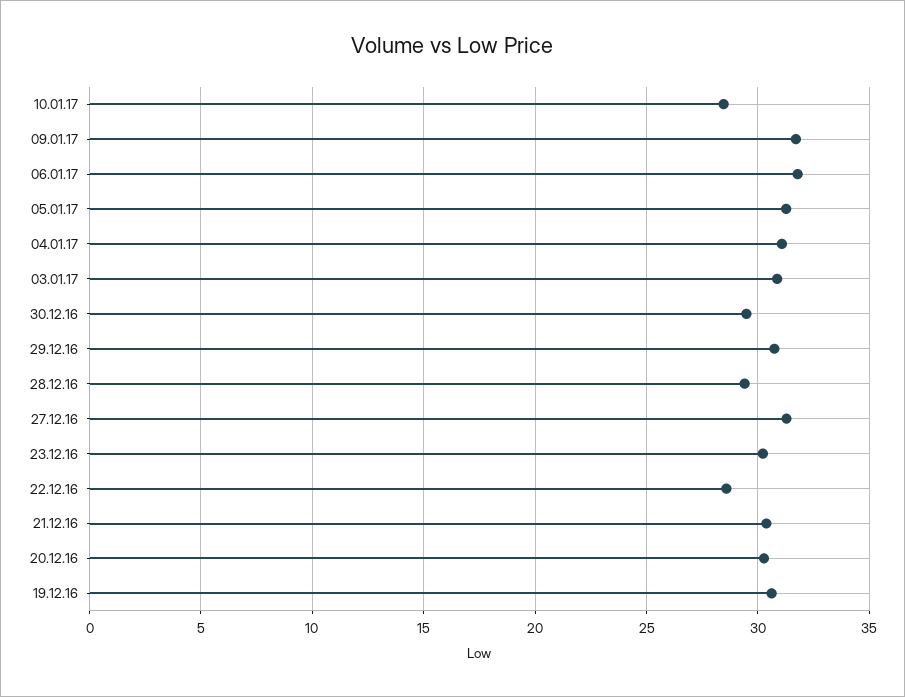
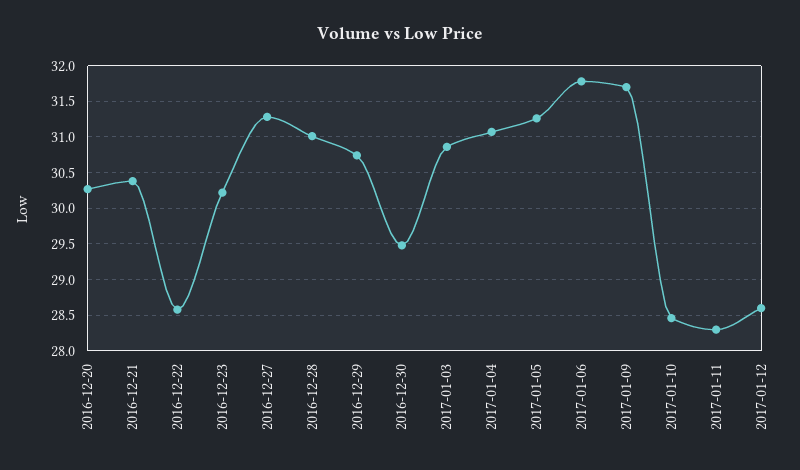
28.12.16: 29.5 -> 31
19.12.16: 30.5 -> none
2017-01-11: none -> 28.3
2017-01-12: none -> 28.6

